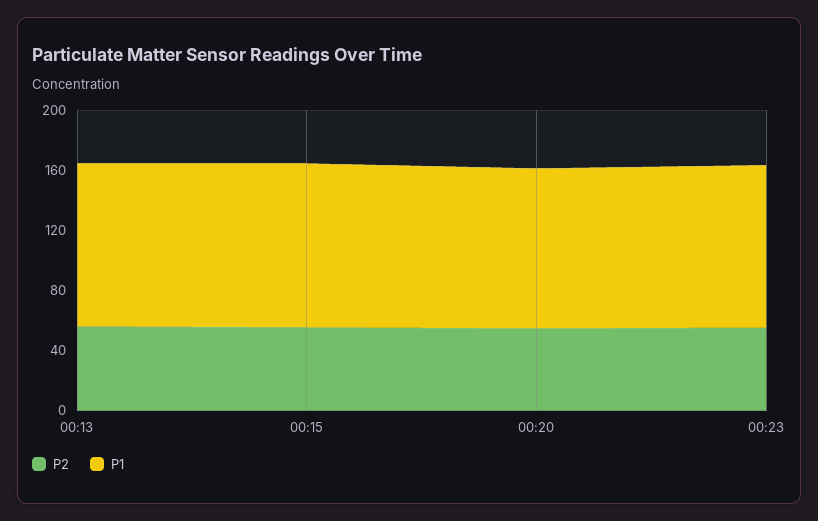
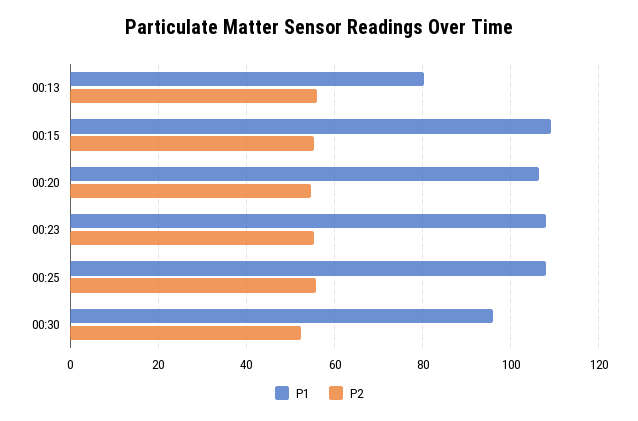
P1, 00:13: 110 -> 80
P1, 00:25: none -> 108
P2, 00:25: none -> 56
P1, 00:30: none -> 96
P2, 00:30: none -> 52

